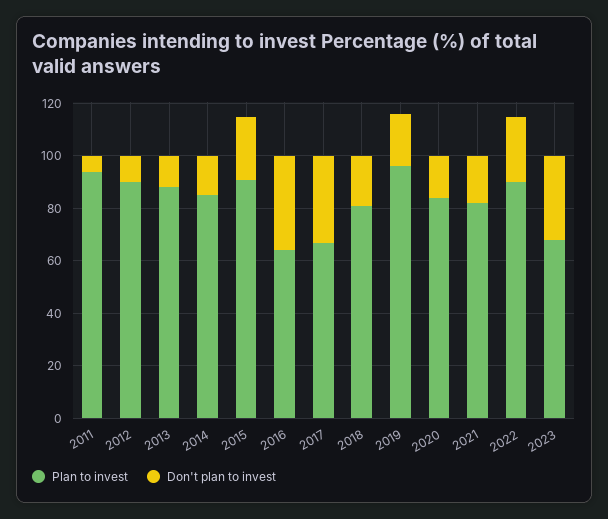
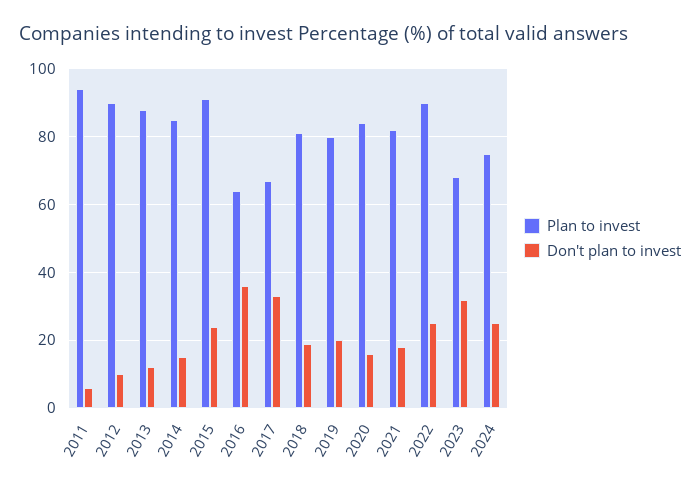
Plan to invest, 2019: 95 -> 80
Plan to invest, 2024: none -> 75
Don't plan to invest, 2024: none -> 25

